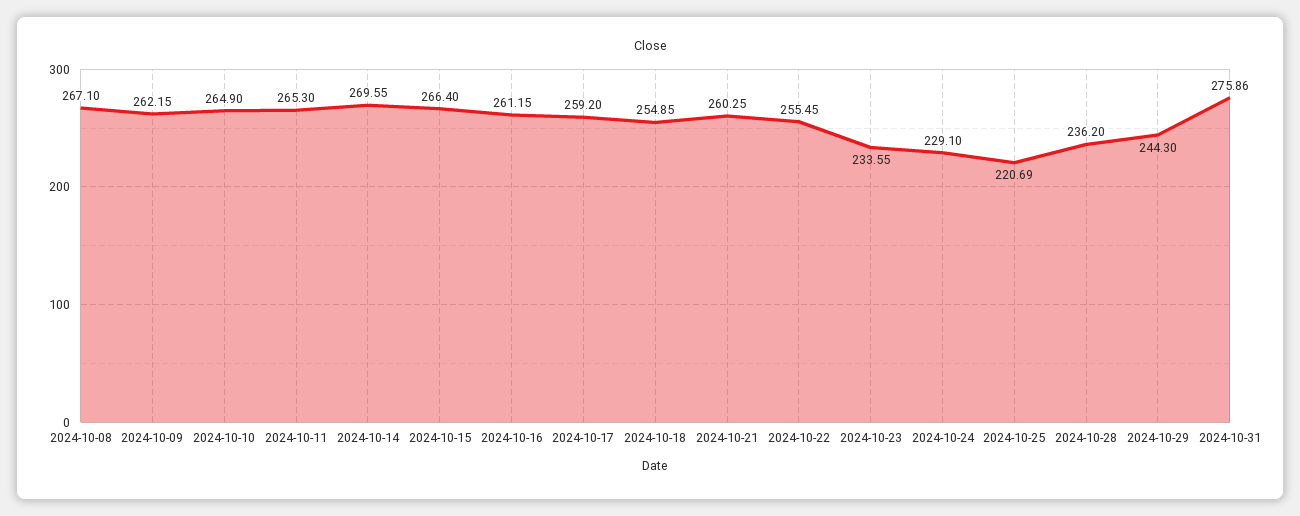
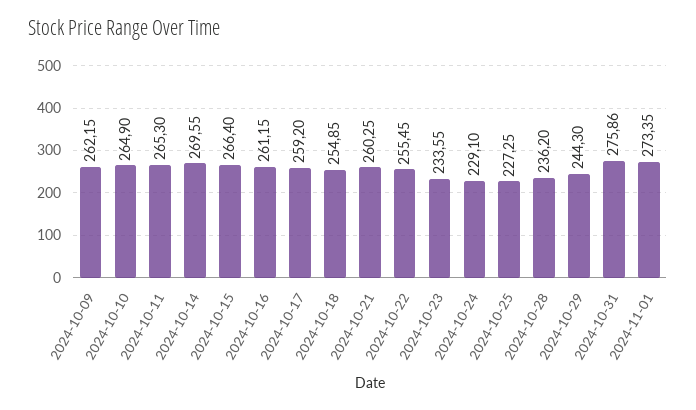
2024-10-08: 267.1 -> none
2024-10-25: 220.69 -> 227.25
2024-11-01: none -> 273.35

